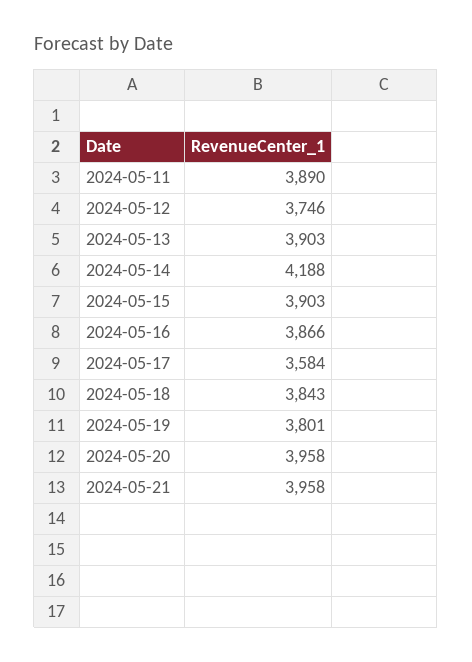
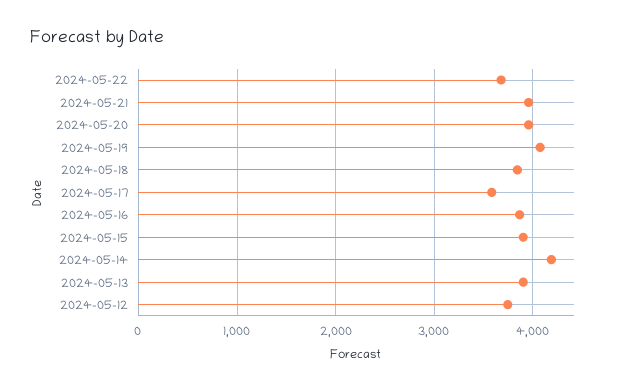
2024-05-11: 3890 -> none
2024-05-19: 3801 -> 4100
2024-05-22: none -> 3700

